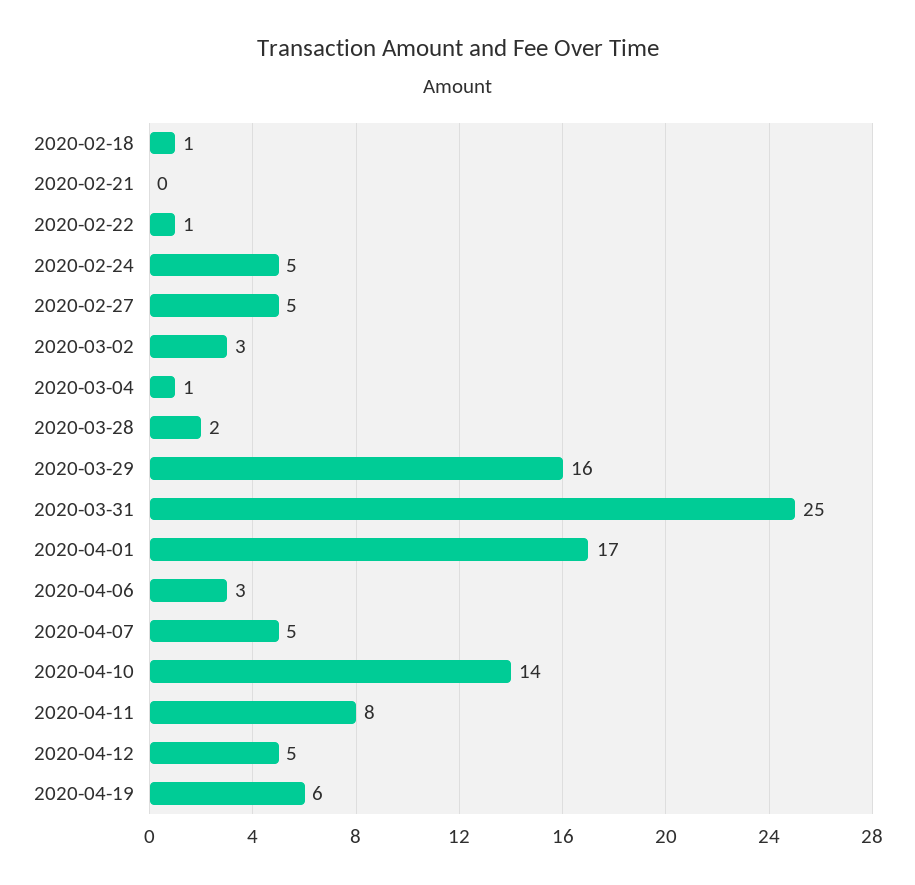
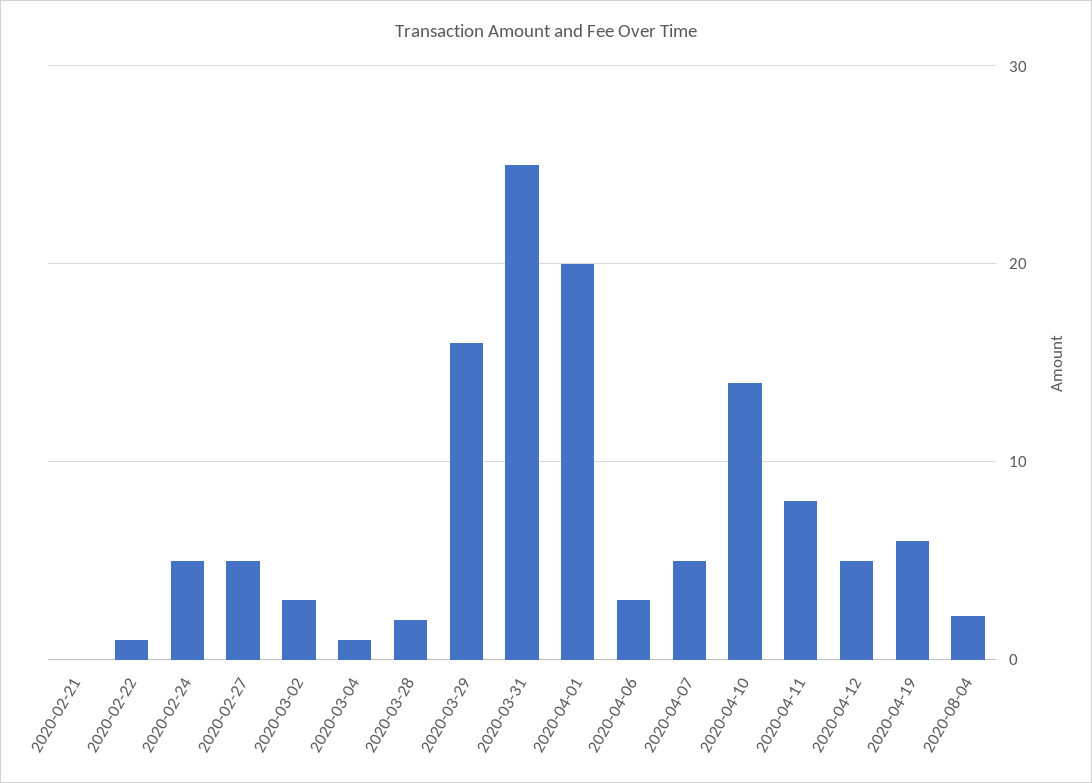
2020-02-18: 1 -> none
2020-04-01: 17 -> 20
2020-08-04: none -> 2

